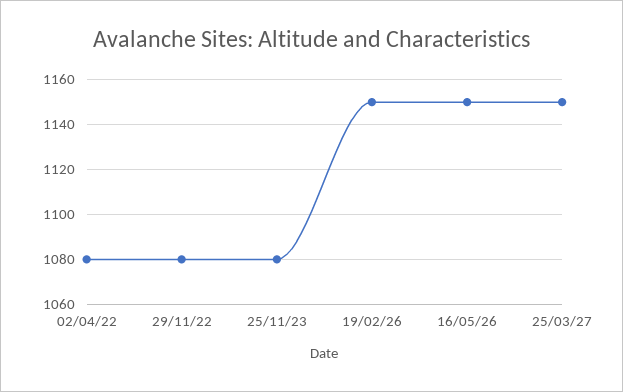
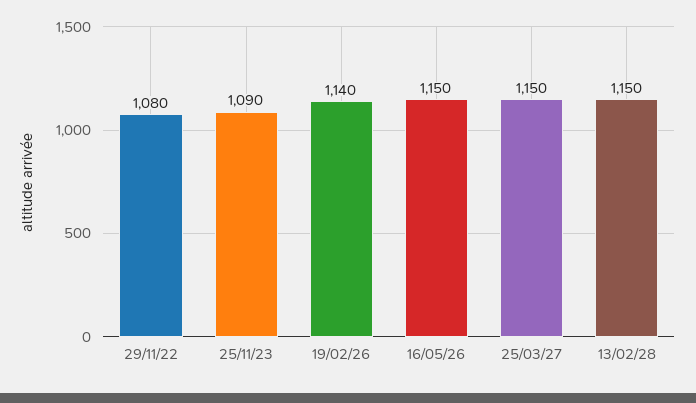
02/04/22: 1080 -> none
25/11/23: 1080 -> 1090
19/02/26: 1150 -> 1140
13/02/28: none -> 1150

